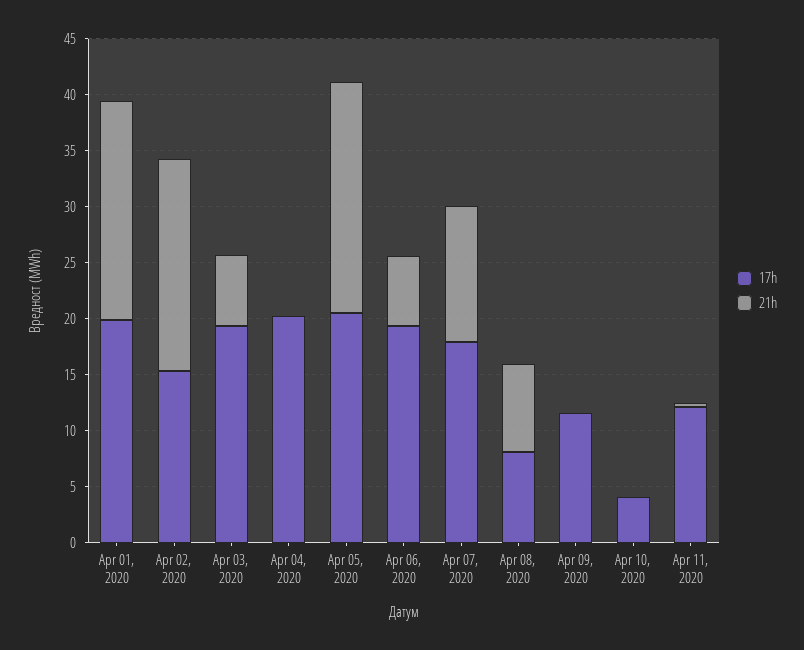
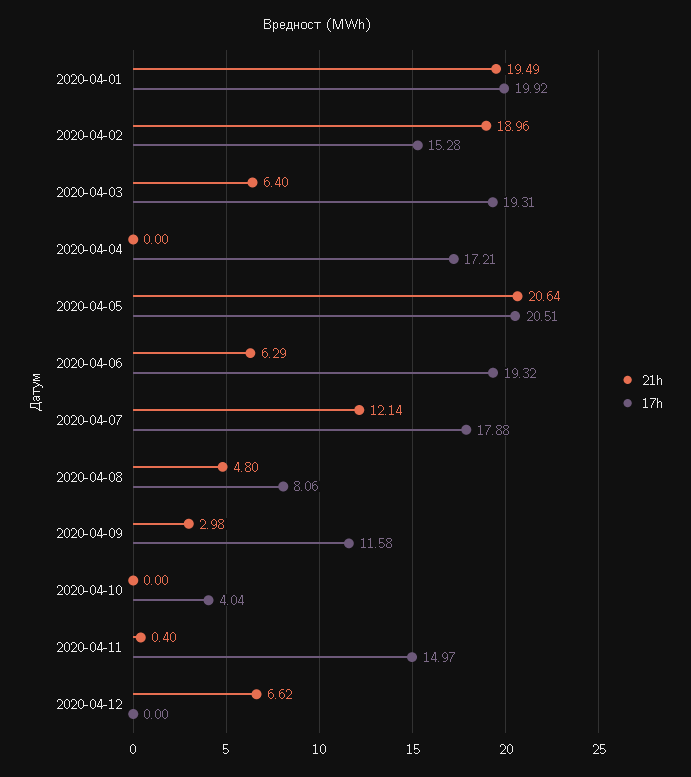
17h, Apr 04, 2020: 20 -> 17.21
21h, Apr 08, 2020: 8 -> 4.8
21h, Apr 09, 2020: 0 -> 2.98
17h, Apr 11, 2020: 12 -> 14.97
21h, 2020-04-12: none -> 6.62
17h, 2020-04-12: none -> 0

